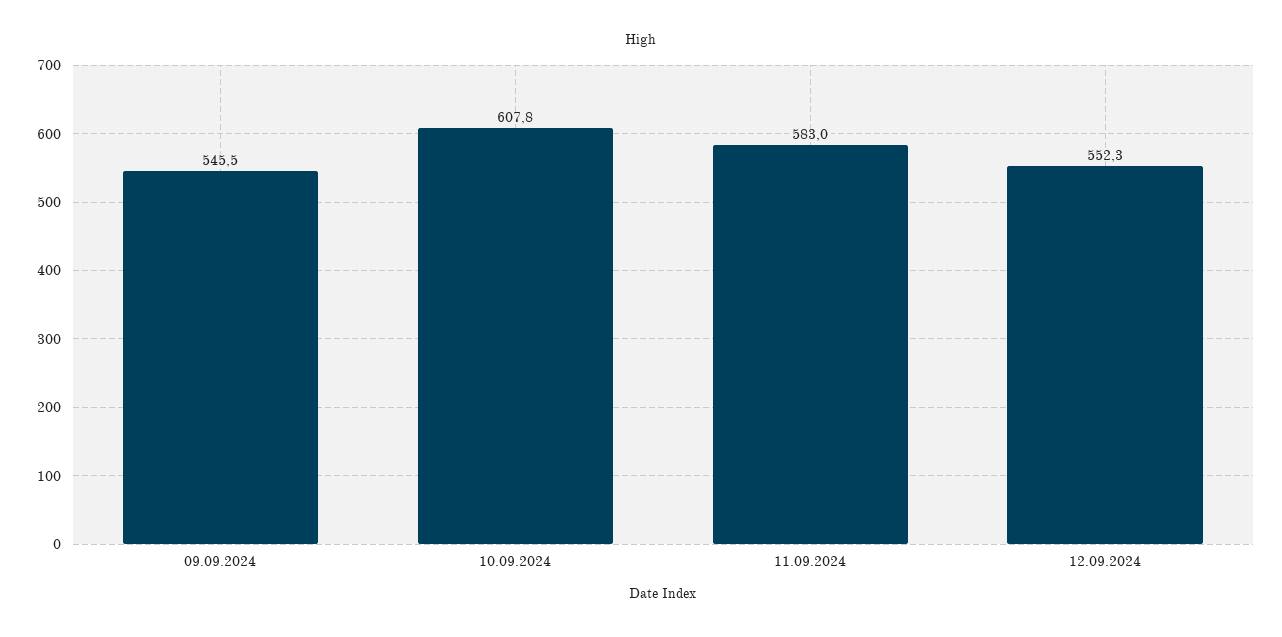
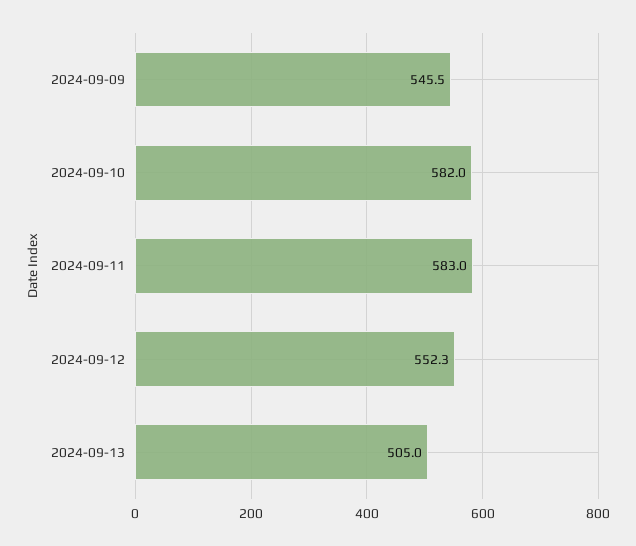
10.09.2024: 607.8 -> 582
2024-09-13: none -> 505

